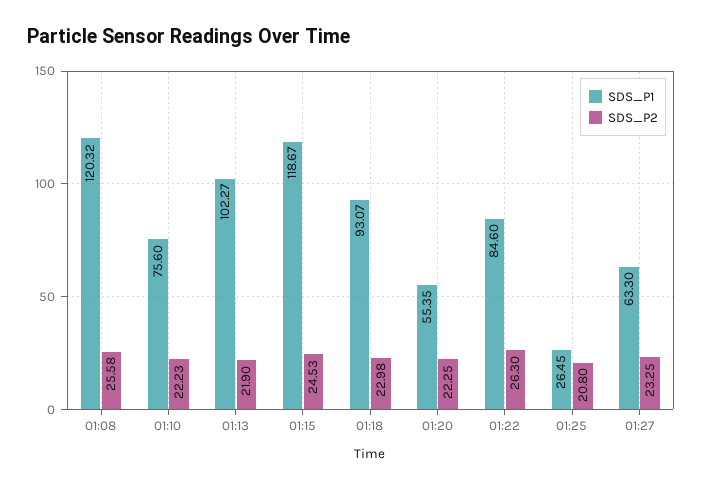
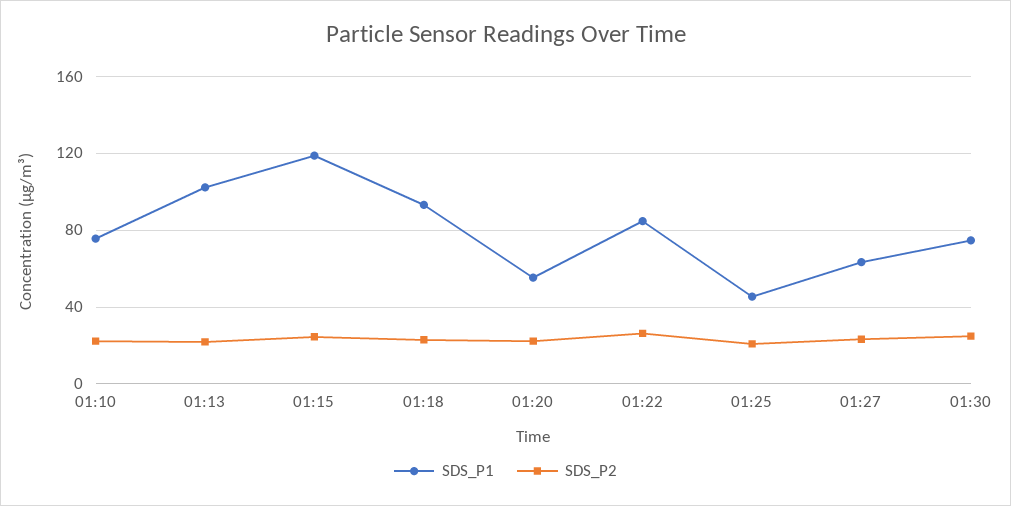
SDS_P1, 01:08: 120.32 -> none
SDS_P2, 01:08: 25.58 -> none
SDS_P1, 01:25: 26.45 -> 45
SDS_P1, 01:30: none -> 75
SDS_P2, 01:30: none -> 25

